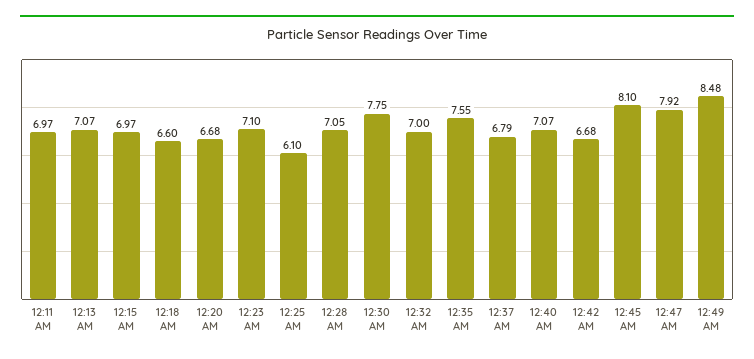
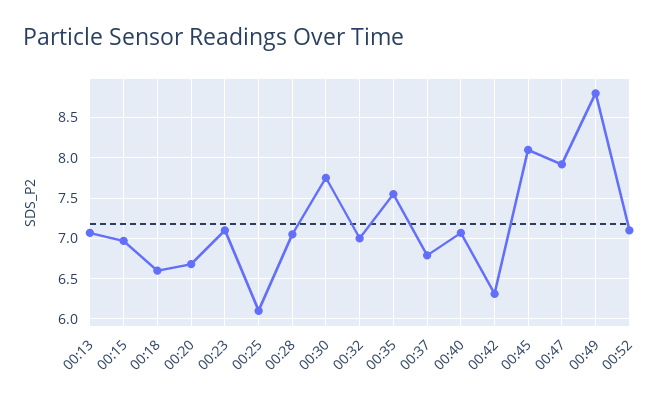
12:11 AM: 6.97 -> none
12:42 AM: 6.68 -> 6.3
12:49 AM: 8.48 -> 8.8
00:52: none -> 7.1

